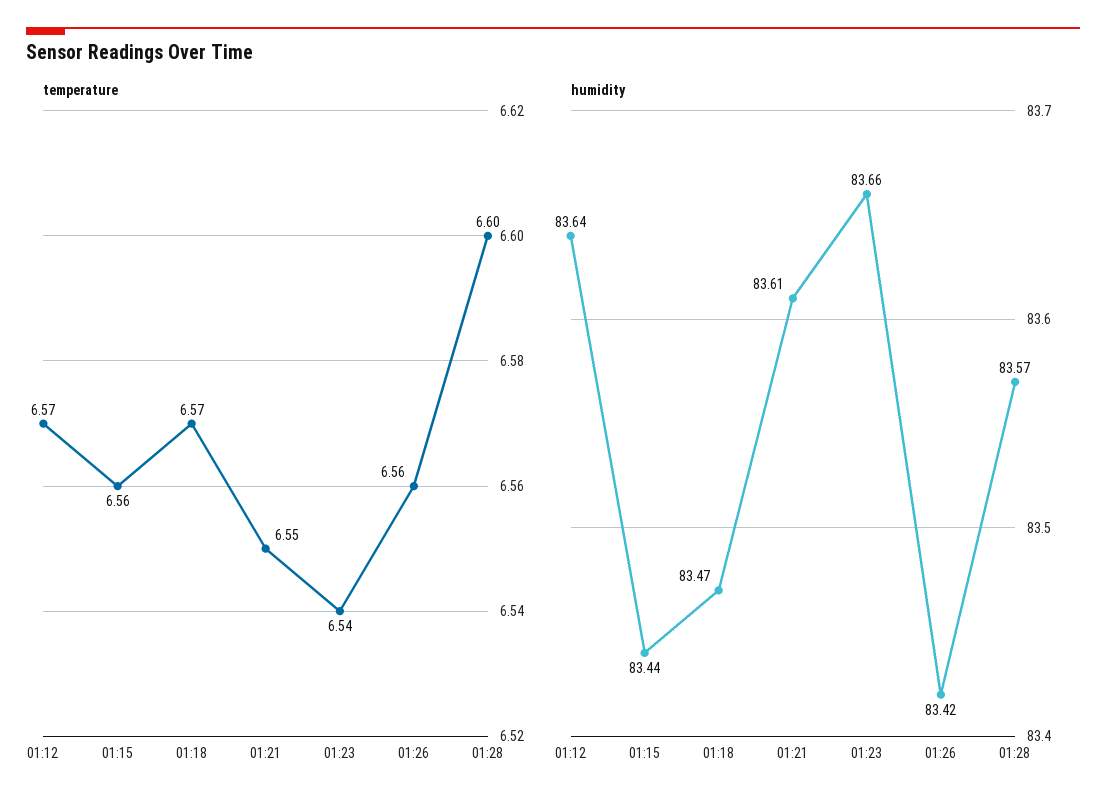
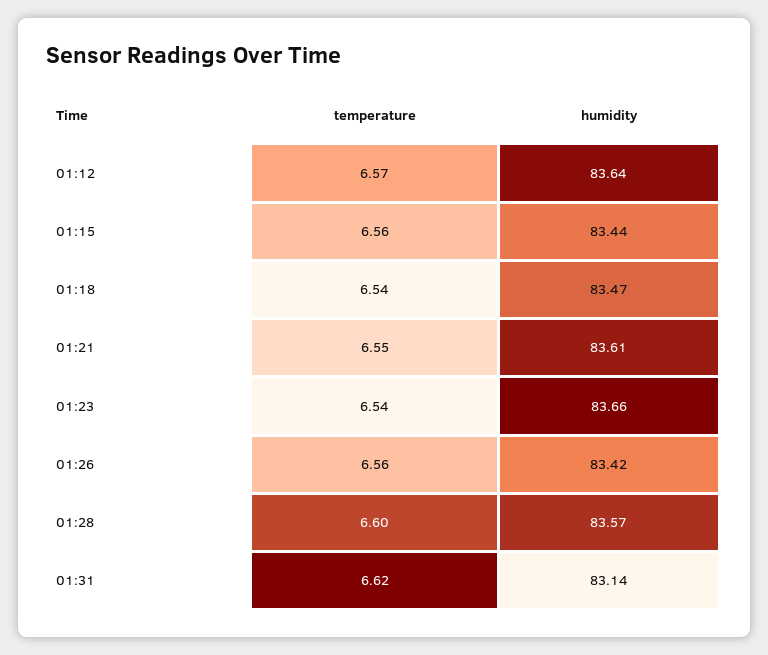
temperature, 01:18: 6.57 -> 6.54
temperature, 01:31: none -> 6.62
humidity, 01:31: none -> 83.14

